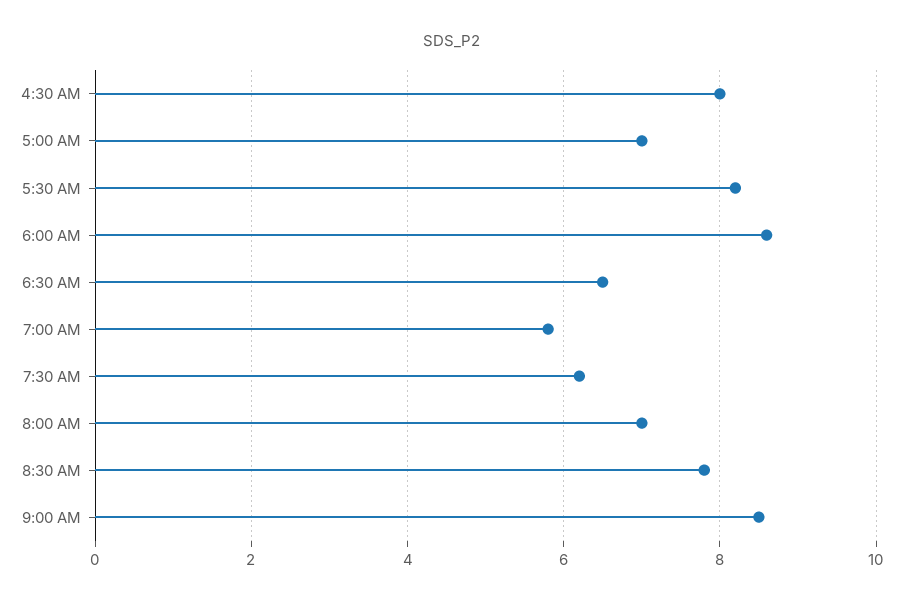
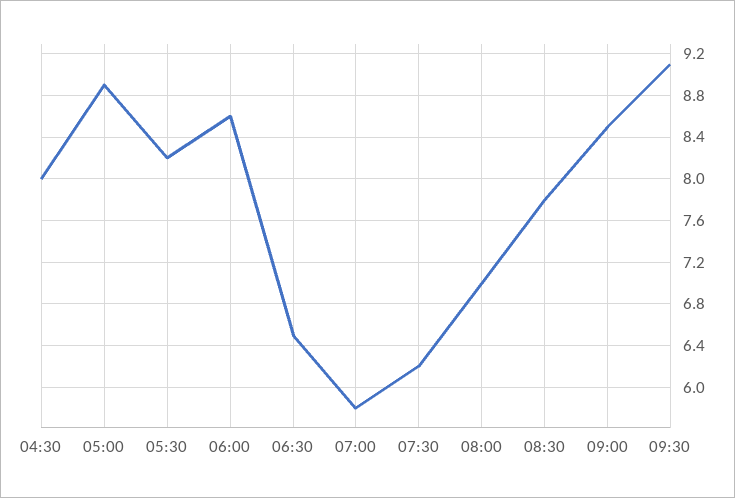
5:00 AM: 7 -> 8.9
09:30: none -> 9.1

